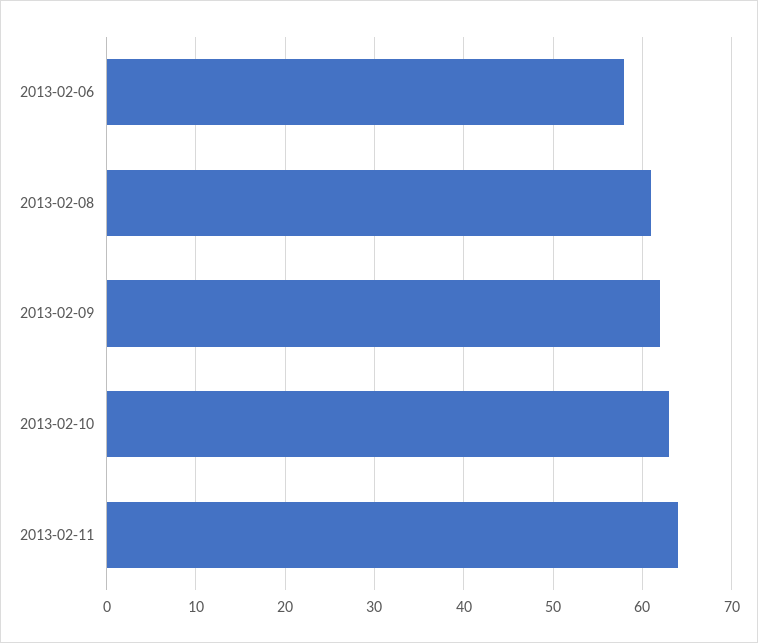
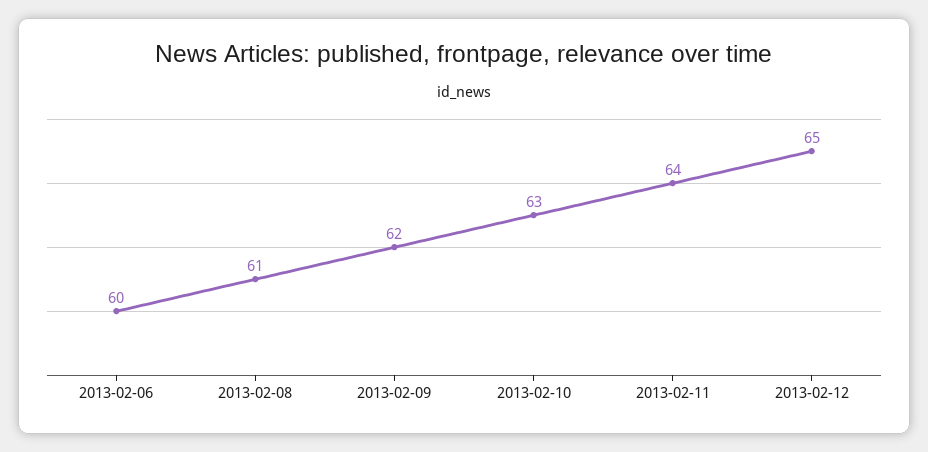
2013-02-06: 58 -> 60
2013-02-12: none -> 65

